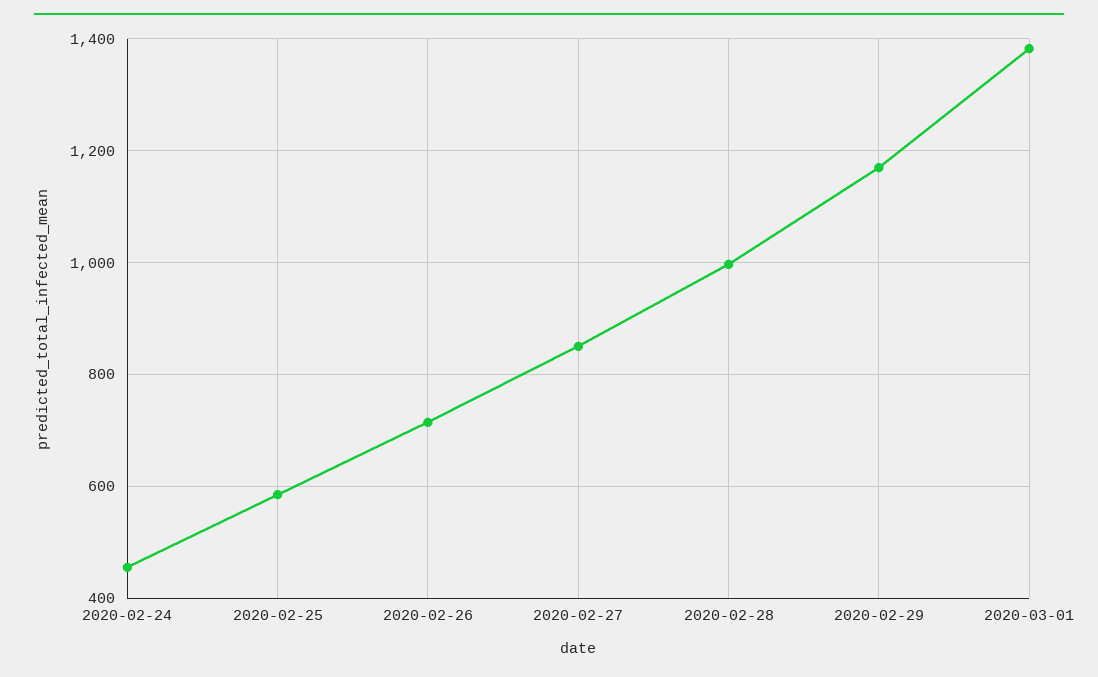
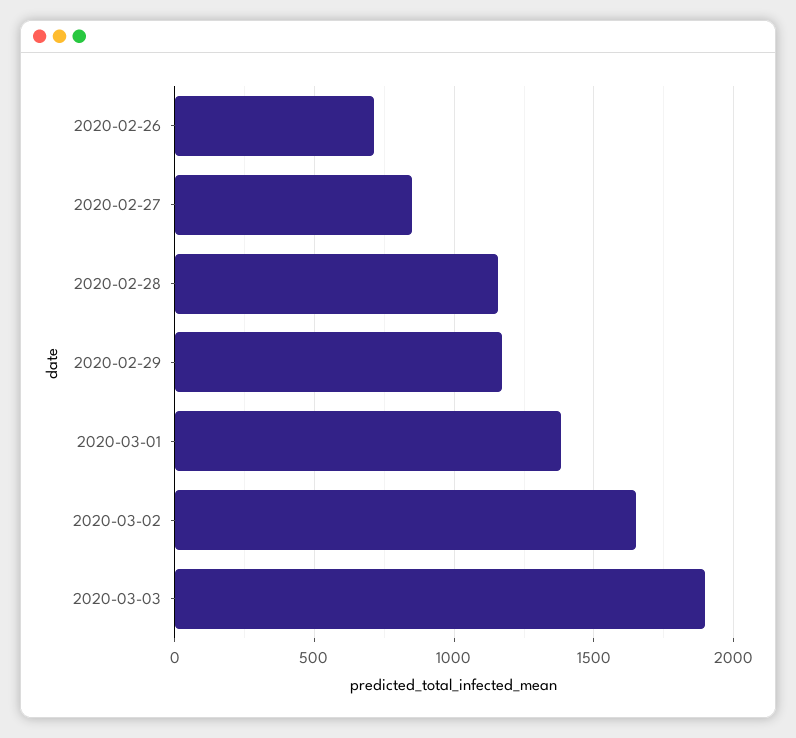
2020-02-24: 460 -> none
2020-02-25: 580 -> none
2020-02-28: 1000 -> 1150
2020-03-02: none -> 1650
2020-03-03: none -> 1900

